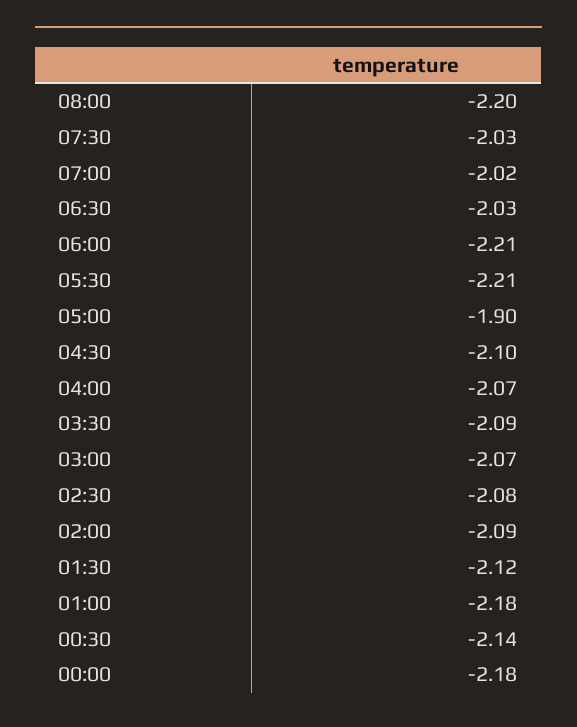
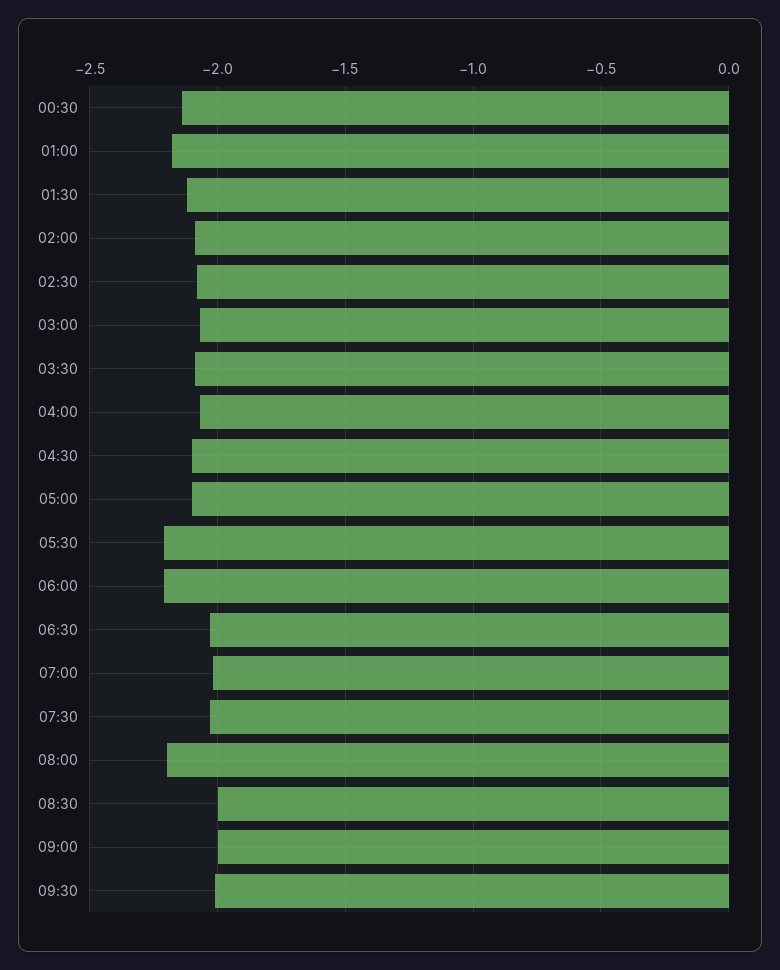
05:00: -1.9 -> -2.1
00:00: -2.18 -> none
08:30: none -> -2
09:00: none -> -2
09:30: none -> -2

